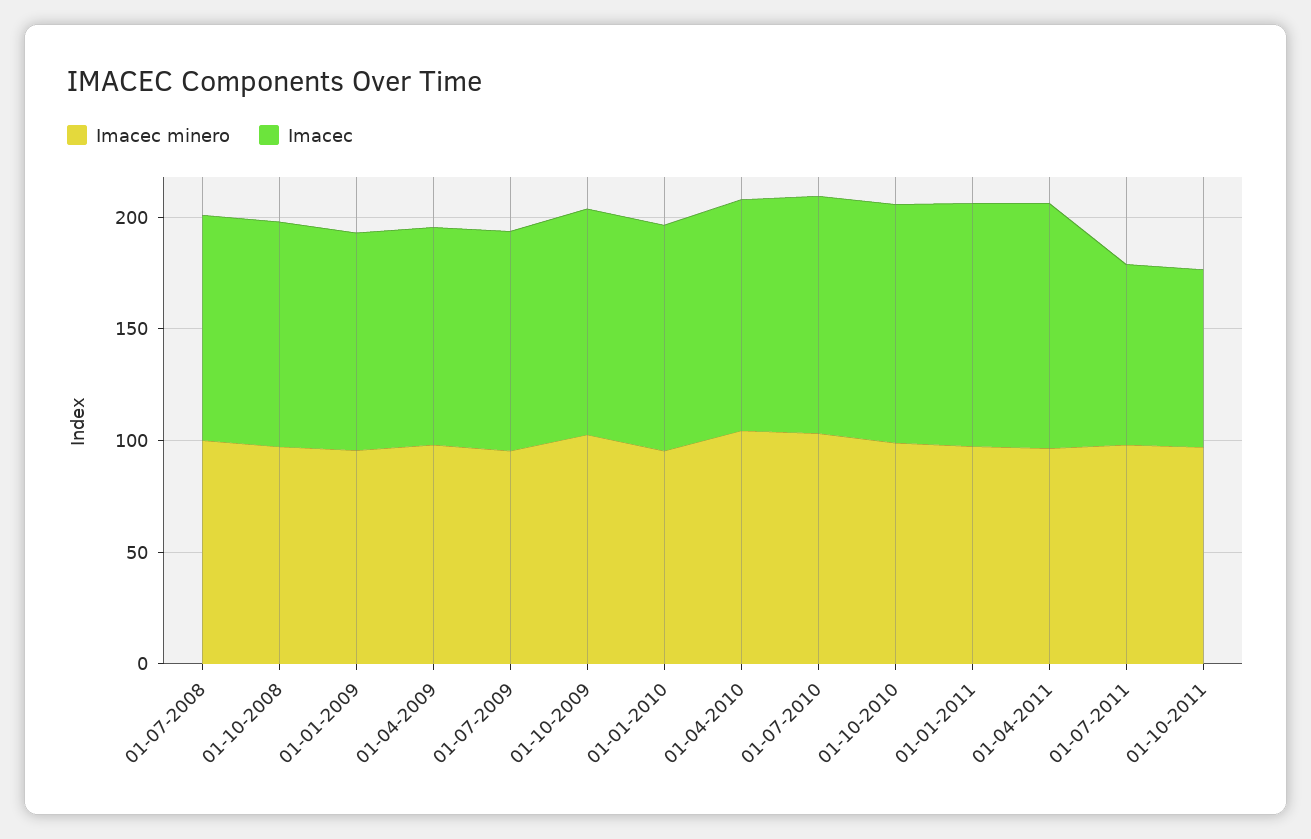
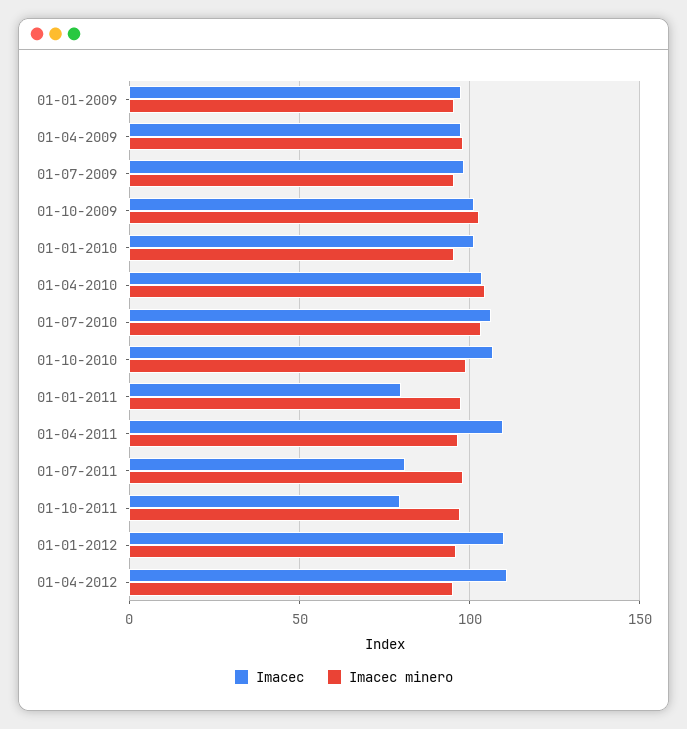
Imacec minero, 01-07-2008: 100 -> none
Imacec, 01-07-2008: 100 -> none
Imacec minero, 01-10-2008: 100 -> none
Imacec, 01-10-2008: 100 -> none
Imacec, 01-01-2011: 110 -> 80
Imacec, 01-01-2012: none -> 110
Imacec minero, 01-01-2012: none -> 95
Imacec, 01-04-2012: none -> 110
Imacec minero, 01-04-2012: none -> 95

